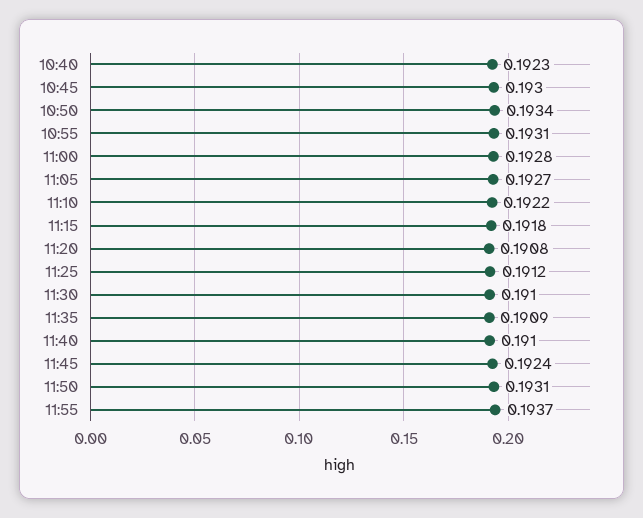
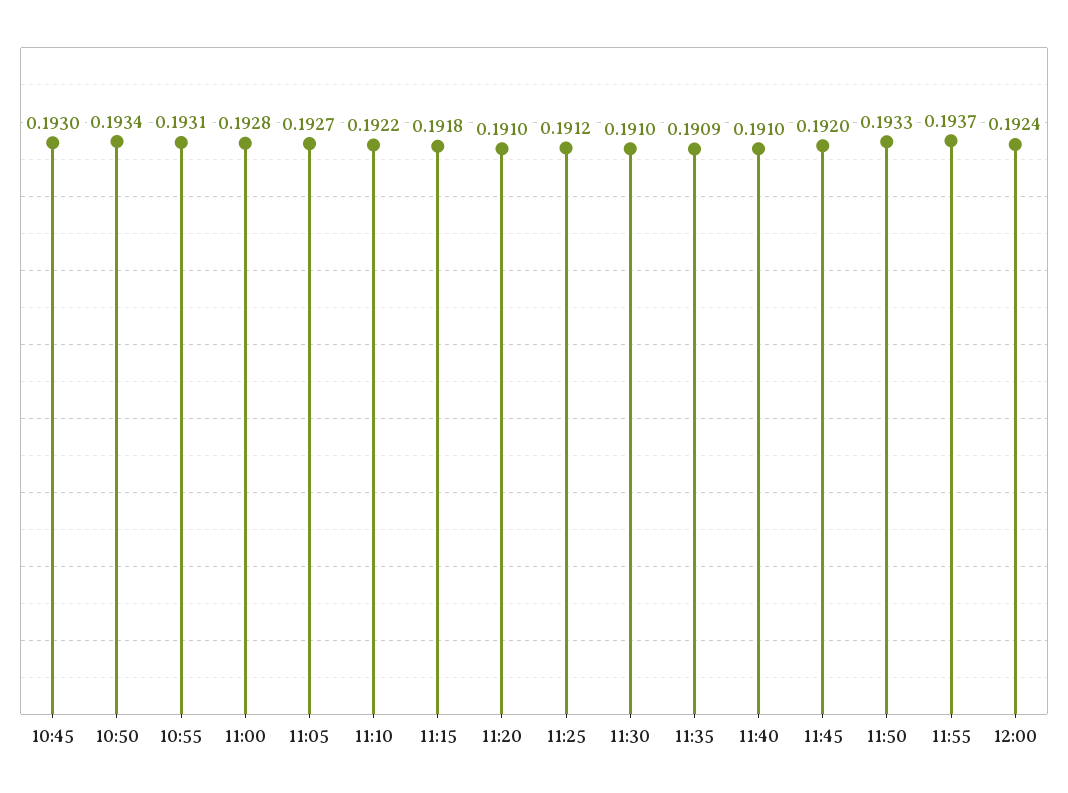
10:40: 0.1923 -> none
11:20: 0.1908 -> 0.191
11:45: 0.1924 -> 0.192
11:50: 0.1931 -> 0.1933
12:00: none -> 0.1924

